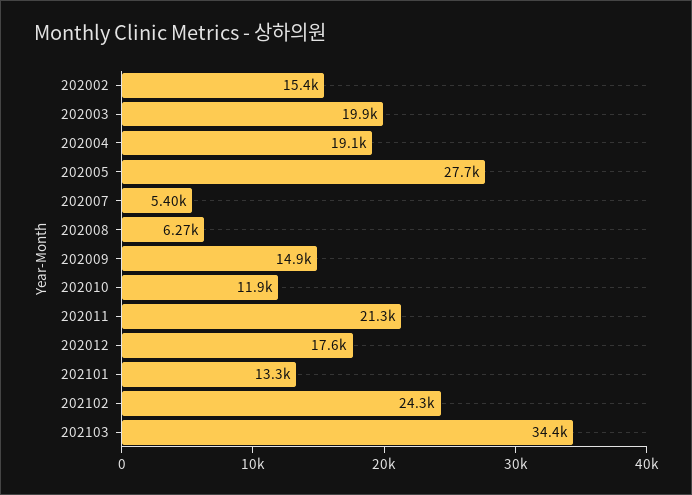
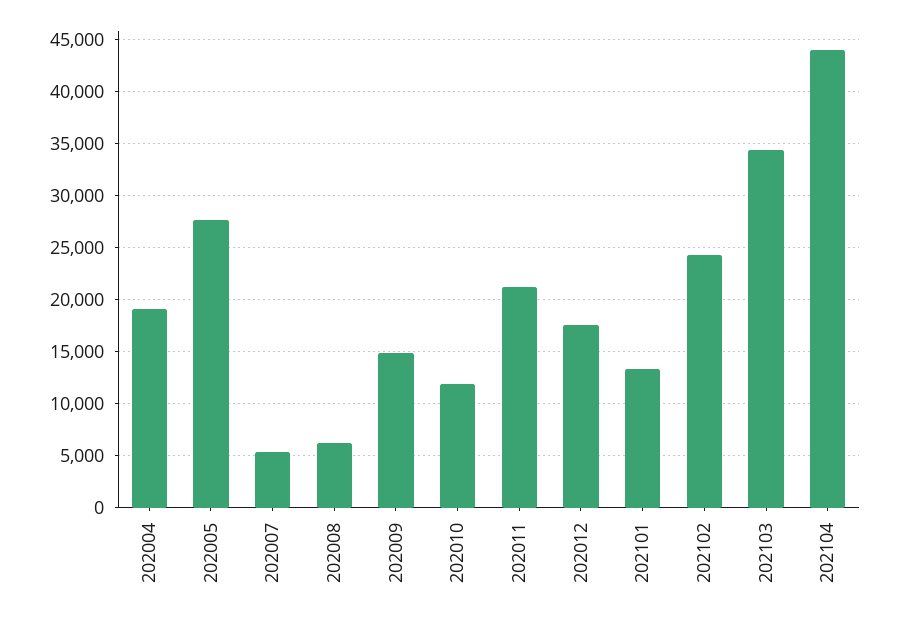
202002: 15400 -> none
202003: 19900 -> none
202104: none -> 44000

